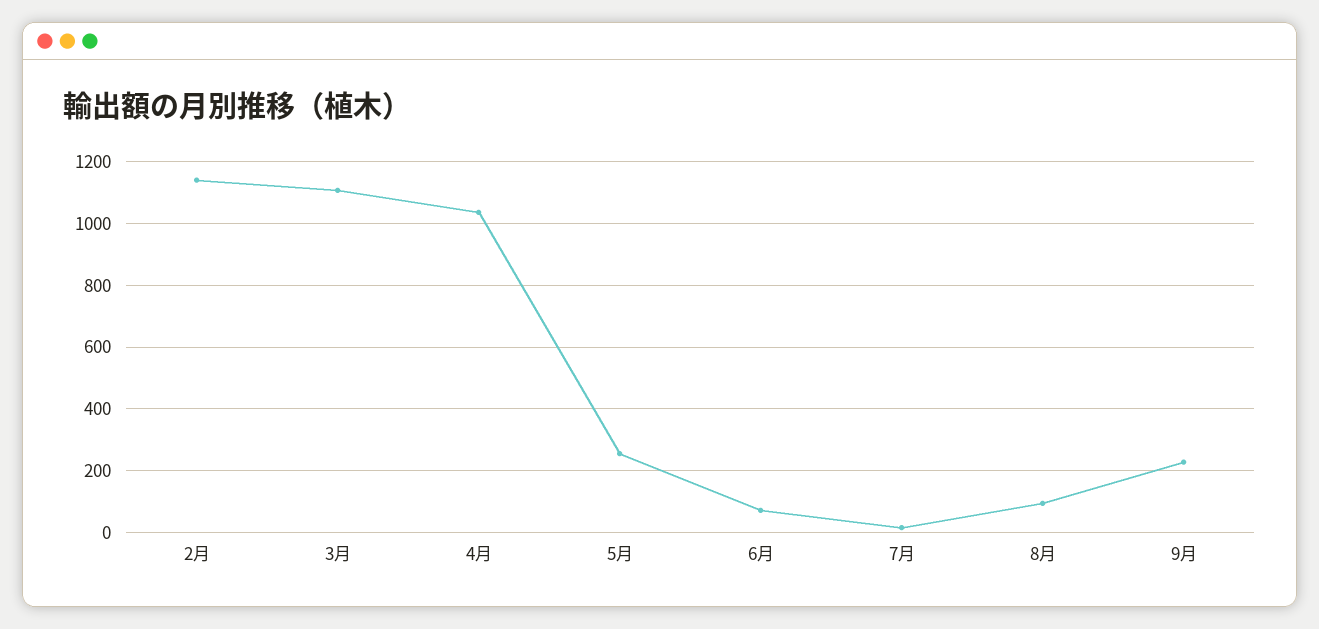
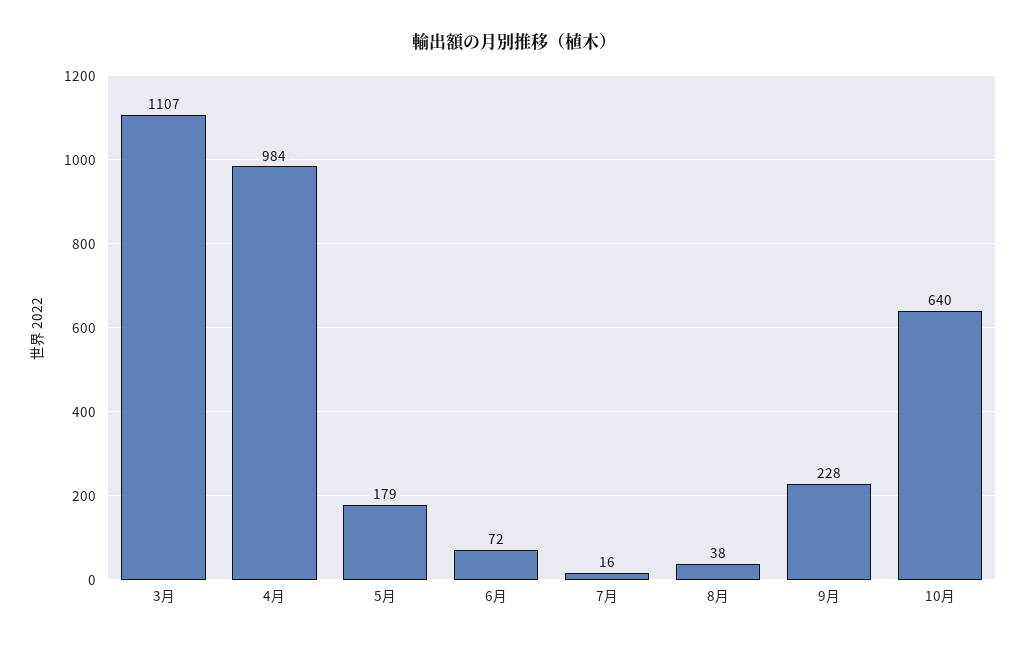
2月: 1140 -> none
4月: 1040 -> 984
5月: 260 -> 179
8月: 100 -> 38
10月: none -> 640

